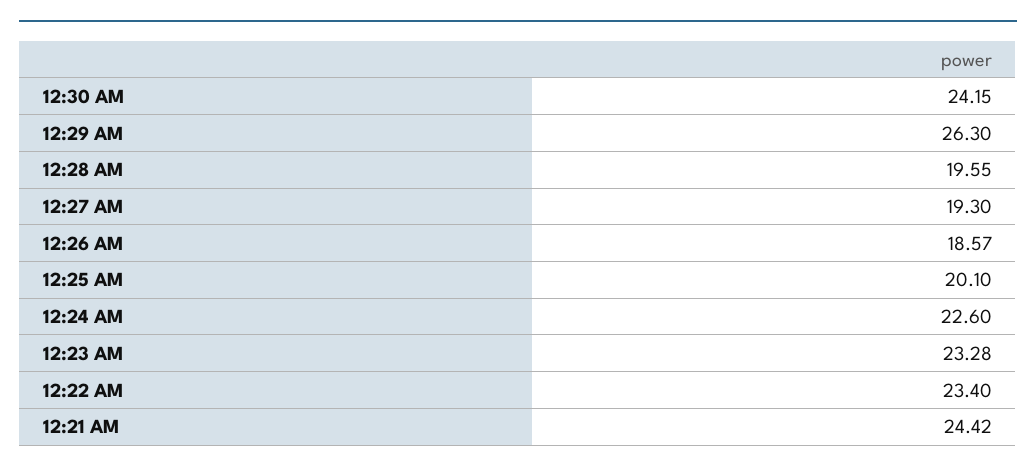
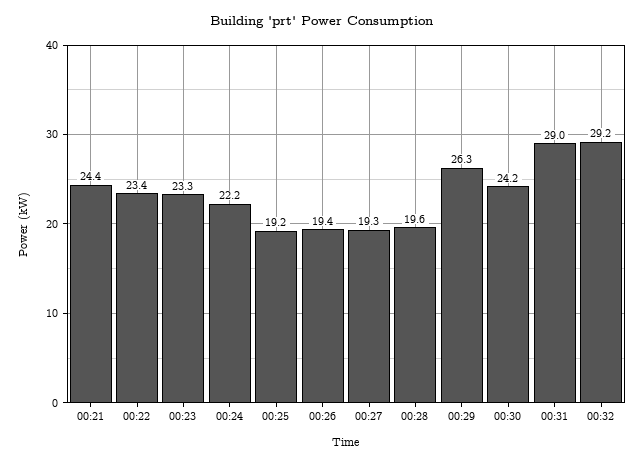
12:26 AM: 18.57 -> 19.4
12:25 AM: 20.1 -> 19.2
12:24 AM: 22.6 -> 22.2
00:31: none -> 29
00:32: none -> 29.2

